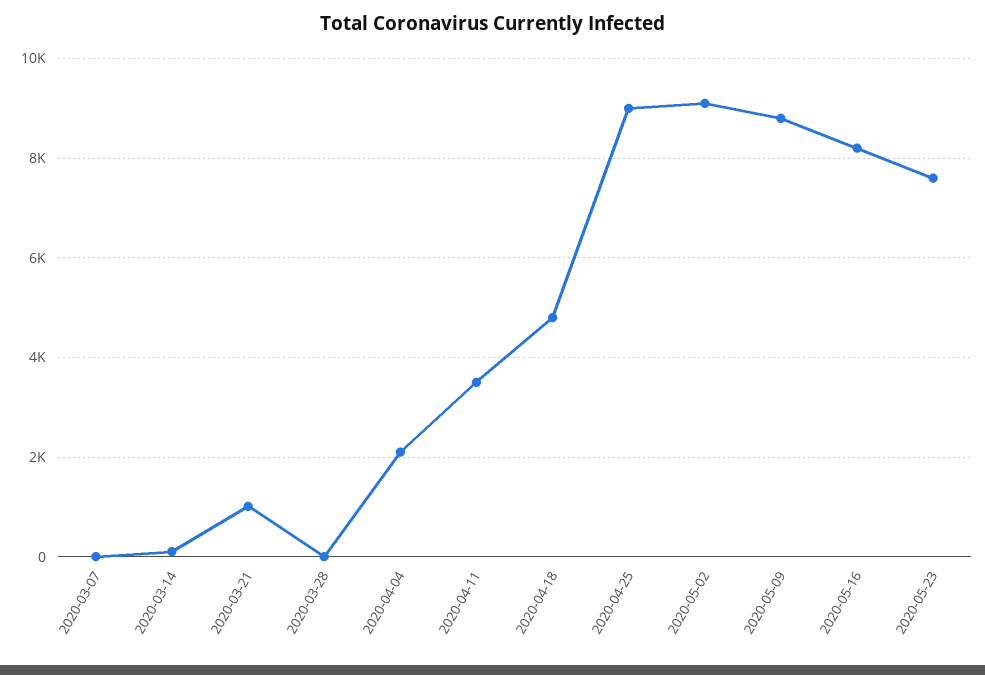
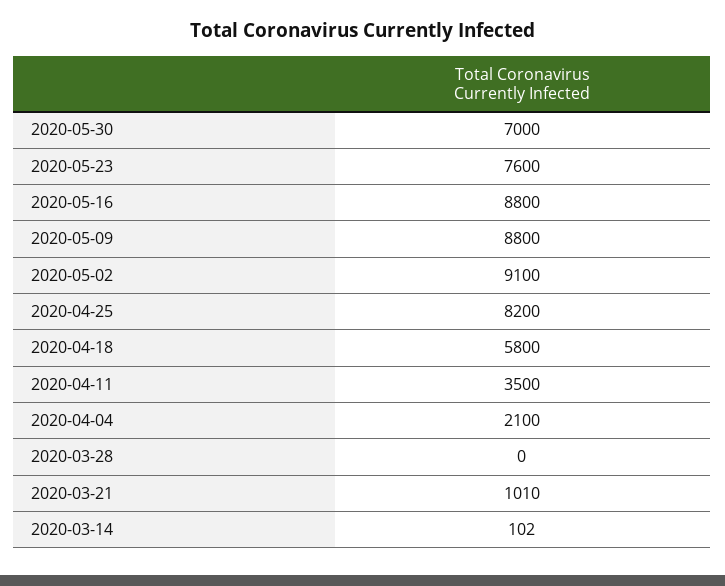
2020-03-07: 0 -> none
2020-04-18: 4800 -> 5800
2020-04-25: 9000 -> 8200
2020-05-16: 8200 -> 8800
2020-05-30: none -> 7000

